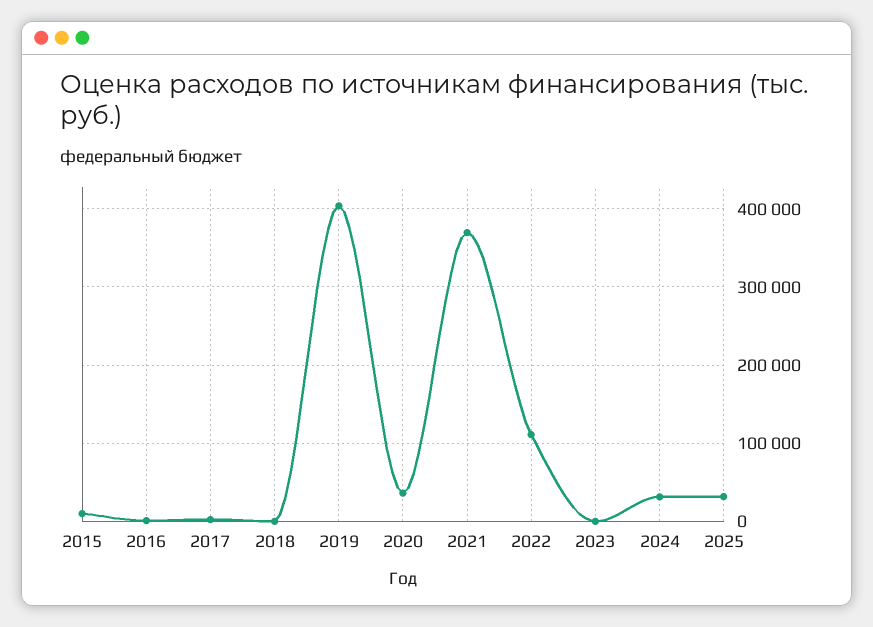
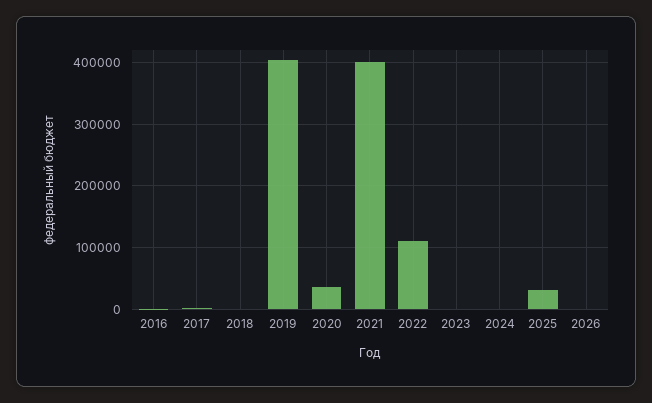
2015: 10000 -> none
2021: 370000 -> 400000
2024: 30000 -> 0
2026: none -> 0

